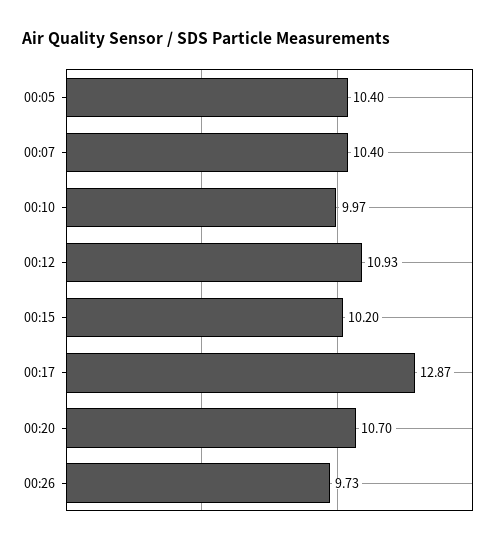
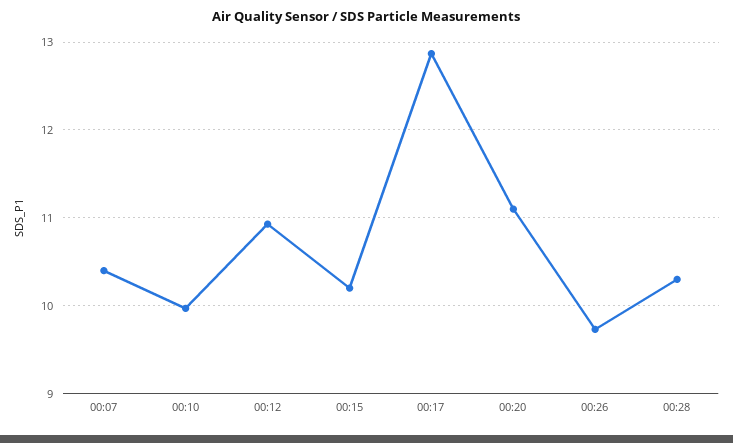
00:05: 10.4 -> none
00:20: 10.7 -> 11.1
00:28: none -> 10.3

